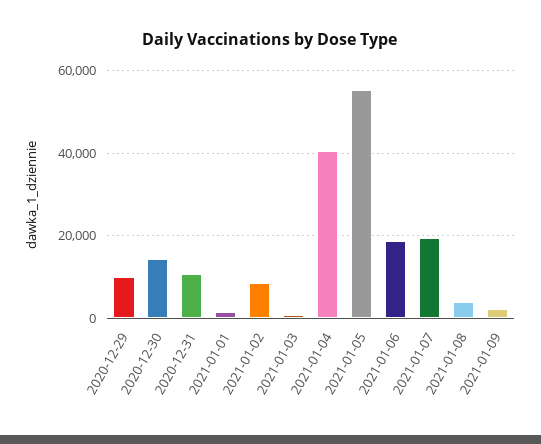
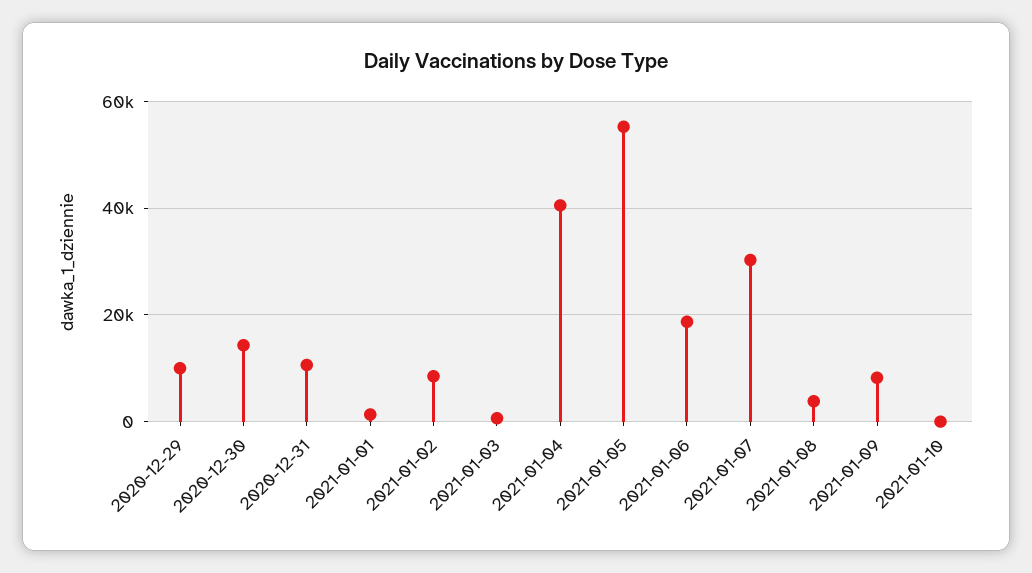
2021-01-07: 20000 -> 30000
2021-01-09: 2000 -> 8000
2021-01-10: none -> 0

